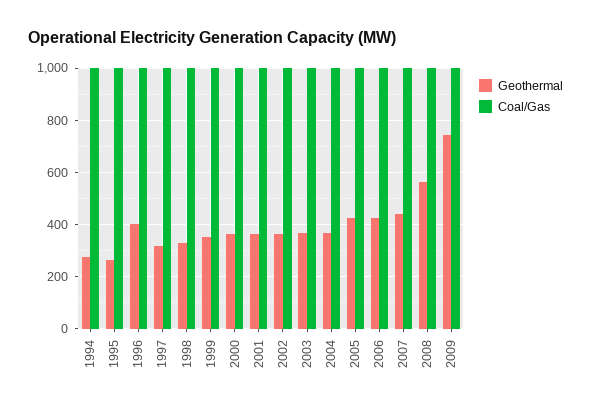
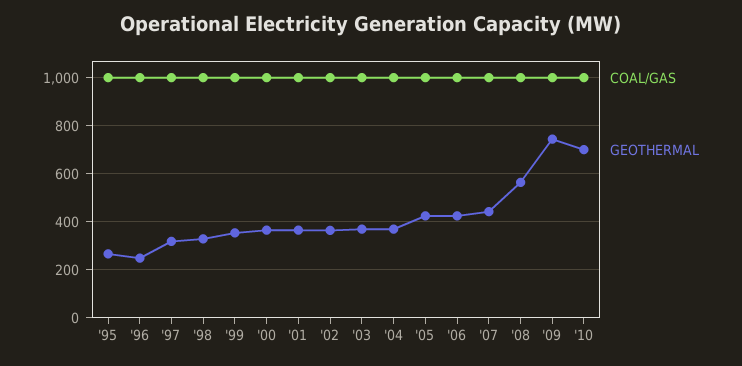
Geothermal, 1994: 275 -> none
Coal/Gas, 1994: 1000 -> none
Geothermal, 1996: 400 -> 250
Coal/Gas, '10: none -> 1000
Geothermal, '10: none -> 700

